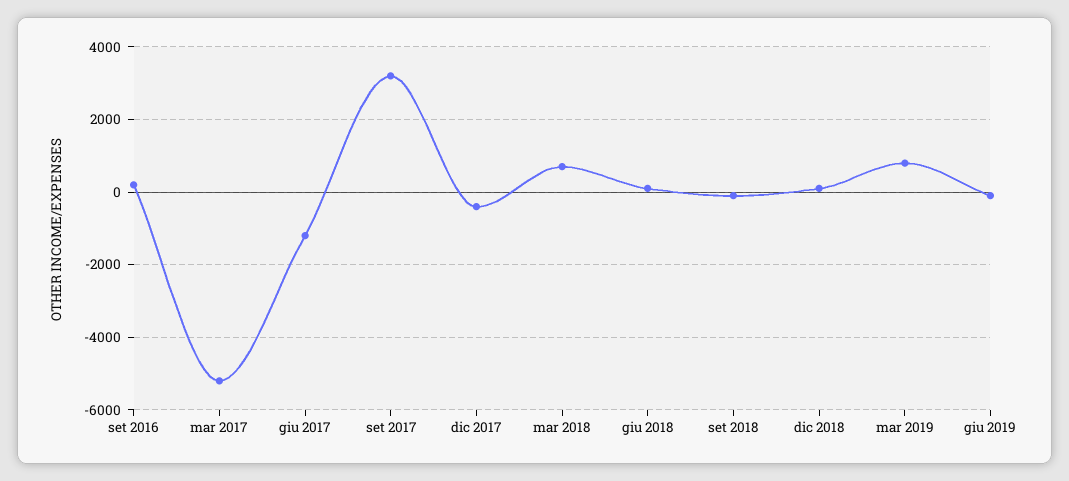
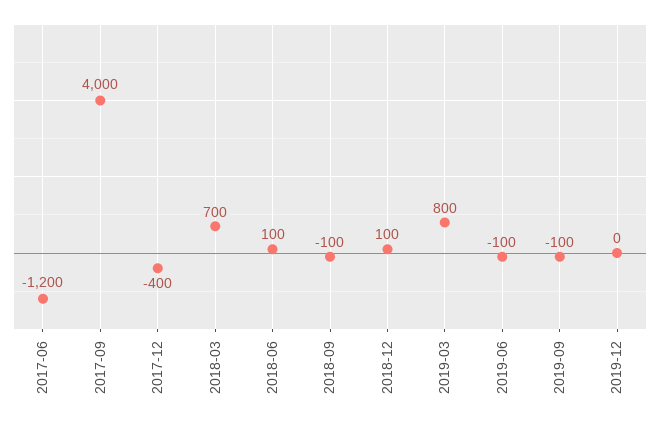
set 2016: 200 -> none
mar 2017: -5200 -> none
set 2017: 3200 -> 4000
2019-09: none -> -100
2019-12: none -> 0

